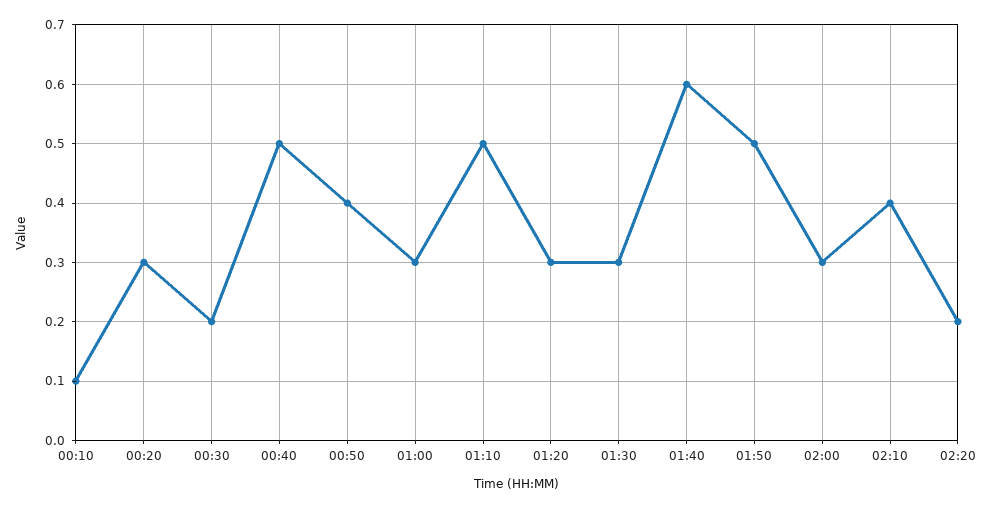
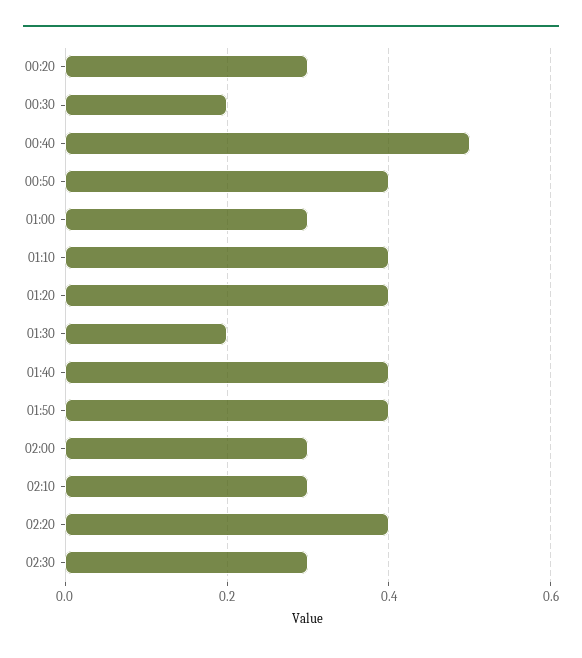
00:10: 0.1 -> none
01:10: 0.5 -> 0.4
01:20: 0.3 -> 0.4
01:30: 0.3 -> 0.2
01:40: 0.6 -> 0.4
01:50: 0.5 -> 0.4
02:10: 0.4 -> 0.3
02:20: 0.2 -> 0.4
02:30: none -> 0.3

